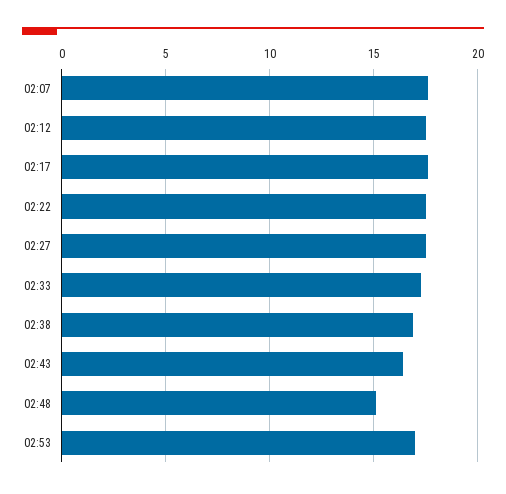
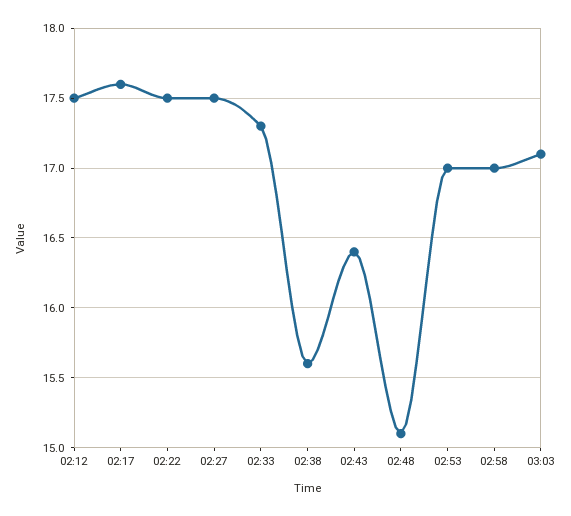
02:07: 17.5 -> none
02:38: 17 -> 15.6
02:58: none -> 17
03:03: none -> 17.1

